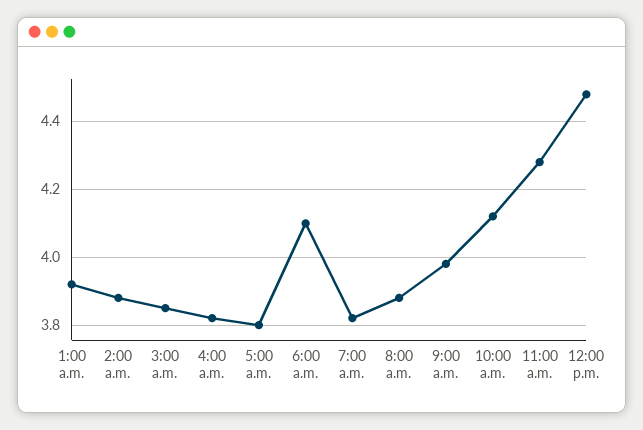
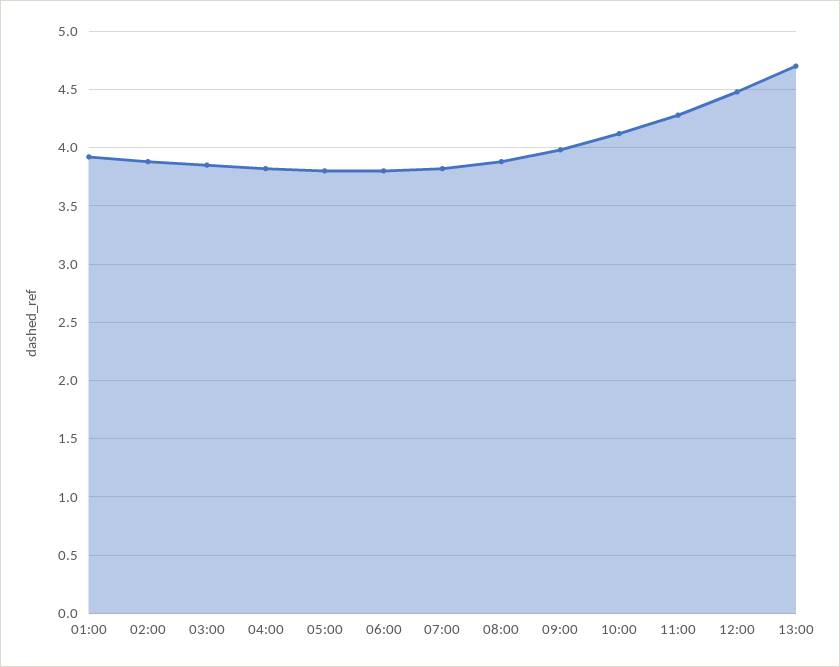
6:00 a.m.: 4.1 -> 3.8
13:00: none -> 4.7

